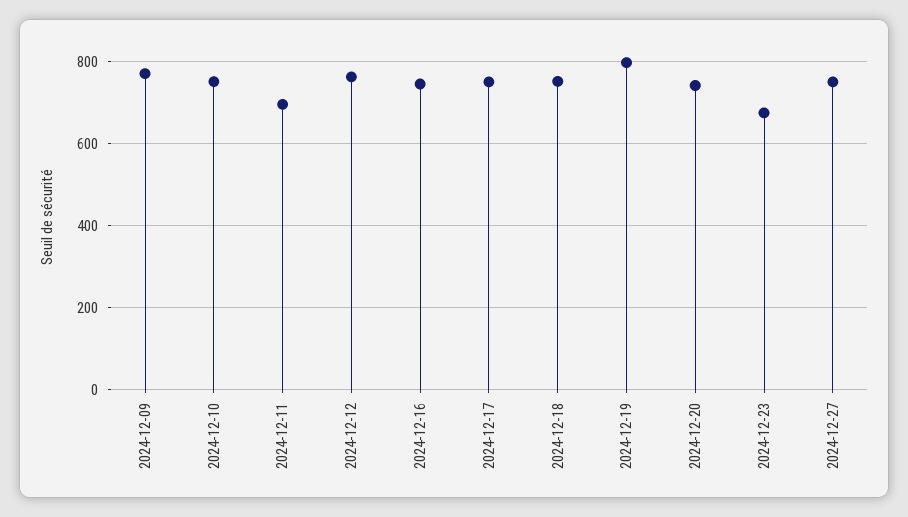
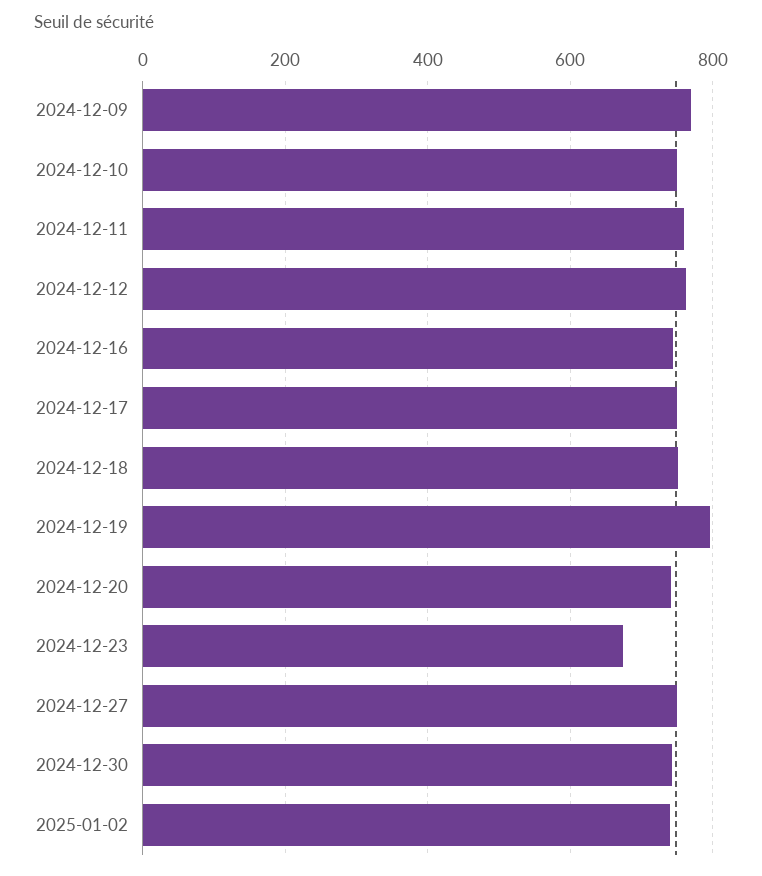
2024-12-11: 700 -> 760
2024-12-30: none -> 740
2025-01-02: none -> 740

